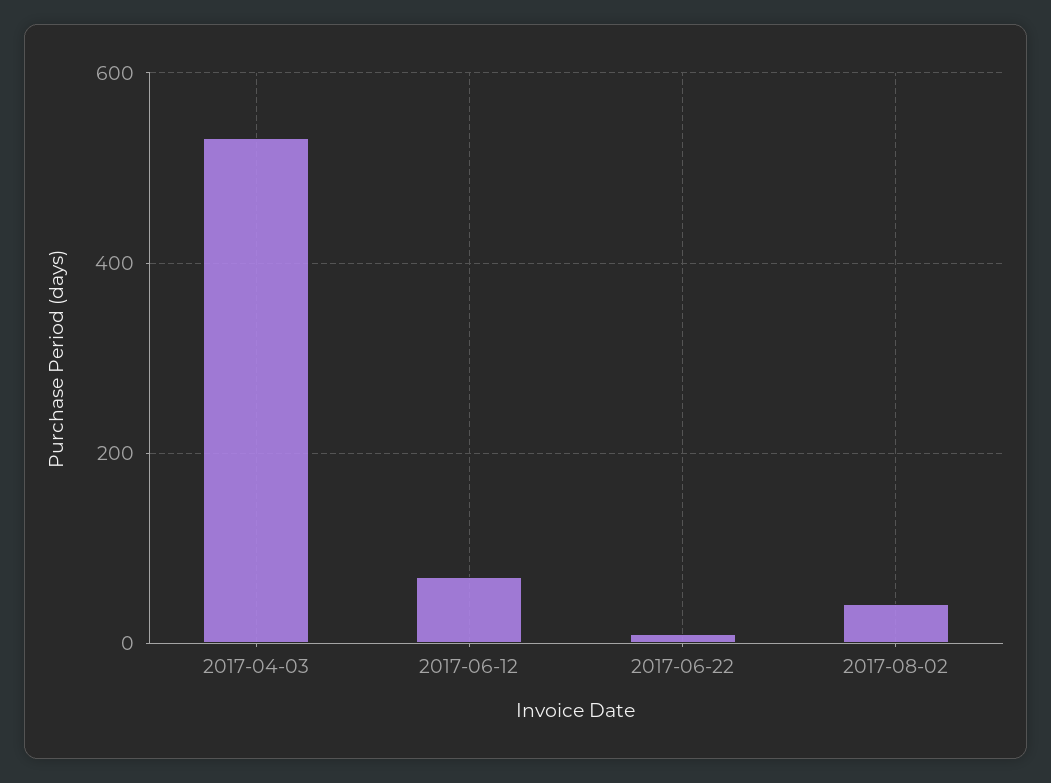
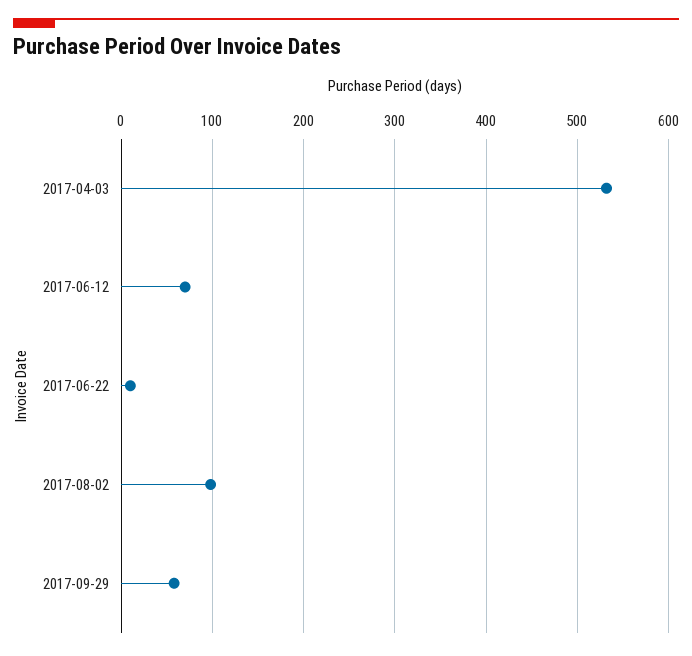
2017-08-02: 40 -> 100
2017-09-29: none -> 60

